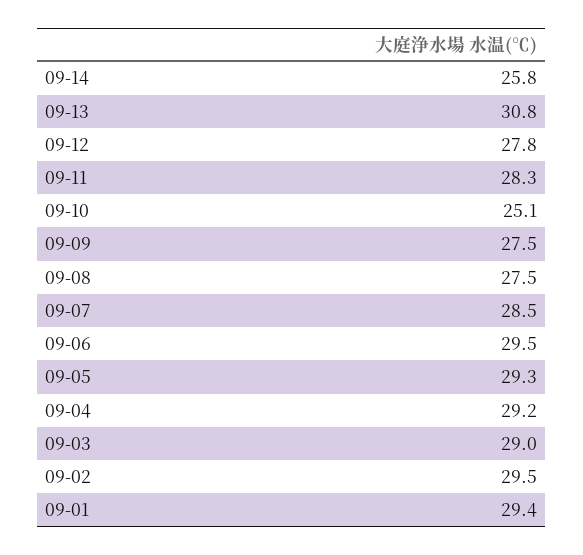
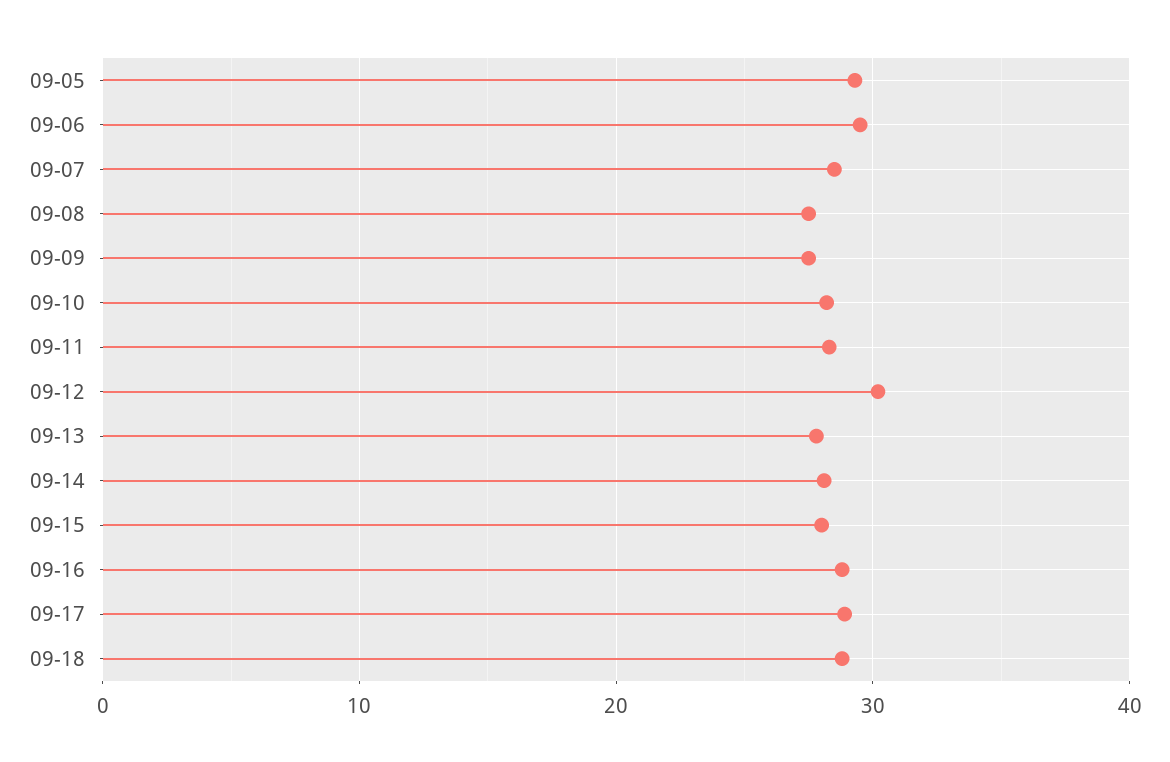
09-14: 25.8 -> 28
09-13: 30.8 -> 28
09-12: 27.8 -> 30
09-10: 25.1 -> 28
09-04: 29.2 -> none
09-03: 29 -> none
09-02: 29.5 -> none
09-01: 29.4 -> none
09-15: none -> 28
09-16: none -> 29
09-17: none -> 29
09-18: none -> 29

